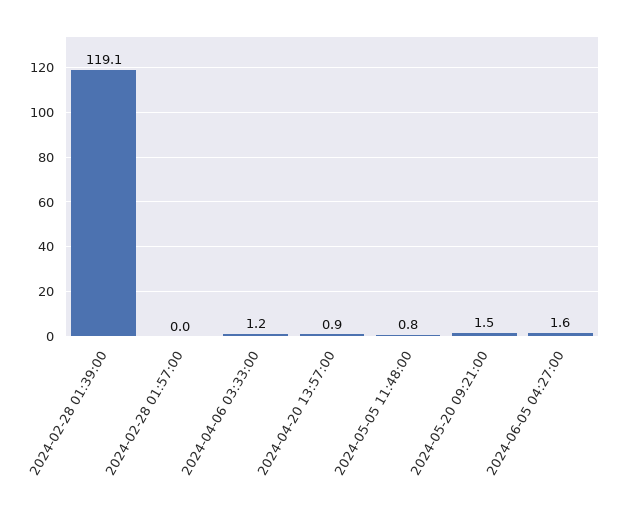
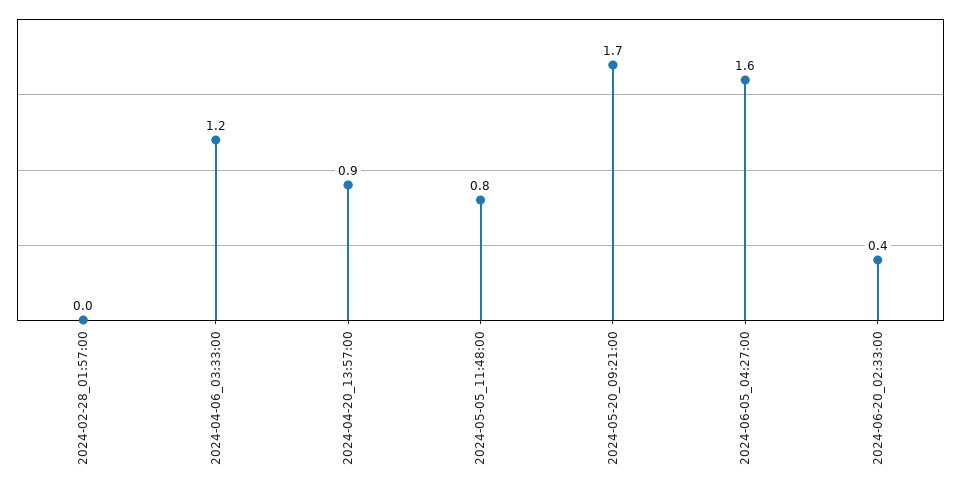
2024-02-28 01:39:00: 119.1 -> none
2024-05-20 09:21:00: 1.5 -> 1.7
2024-06-20_02:33:00: none -> 0.4

